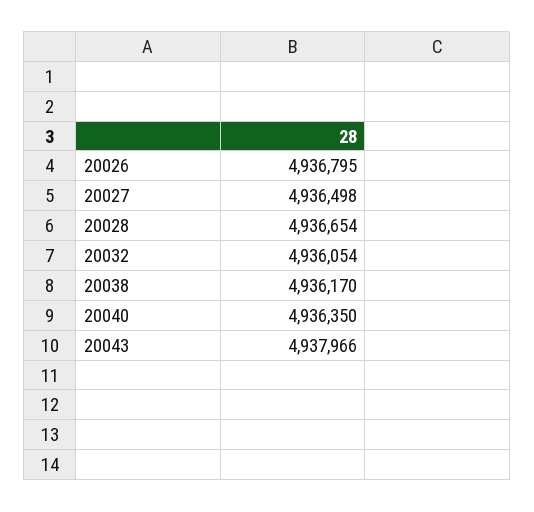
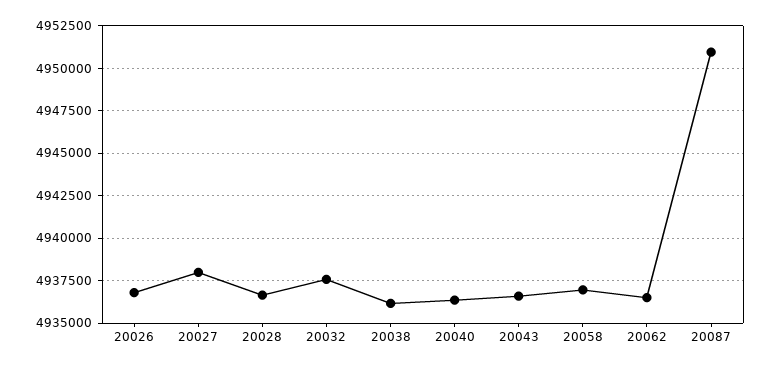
20027: 4936498 -> 4938000
20032: 4936054 -> 4937500
20043: 4937966 -> 4936500
20058: none -> 4937000
20062: none -> 4936500
20087: none -> 4951000

